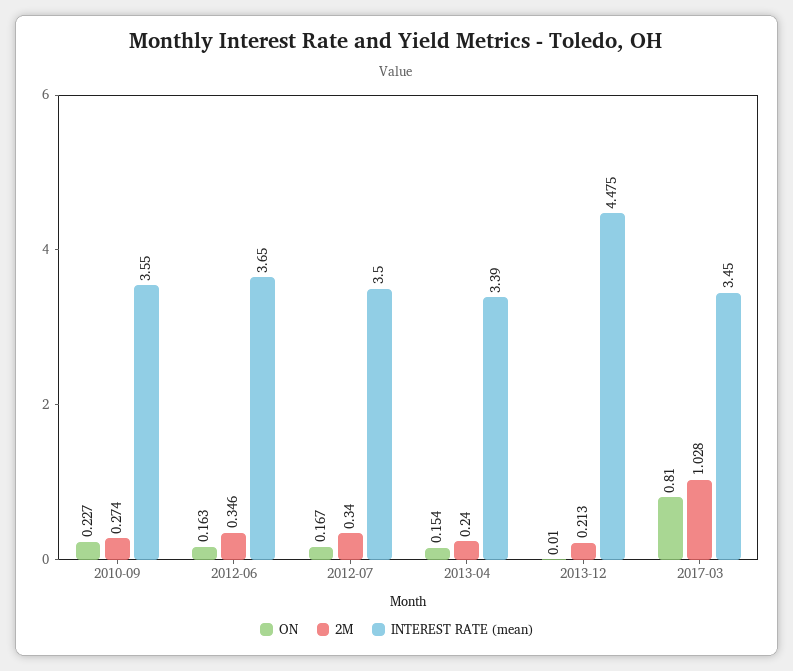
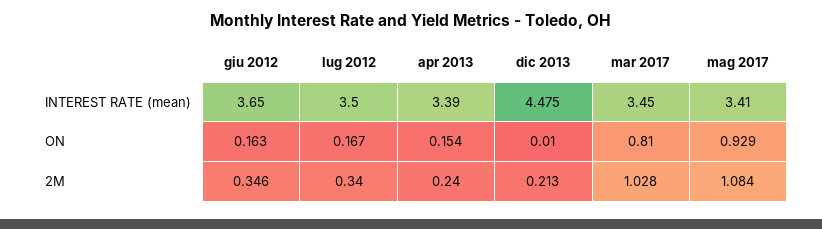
ON, 2010-09: 0.227 -> none
2M, 2010-09: 0.274 -> none
INTEREST RATE (mean), 2010-09: 3.55 -> none
INTEREST RATE (mean), mag 2017: none -> 3.41
ON, mag 2017: none -> 0.929
2M, mag 2017: none -> 1.084

